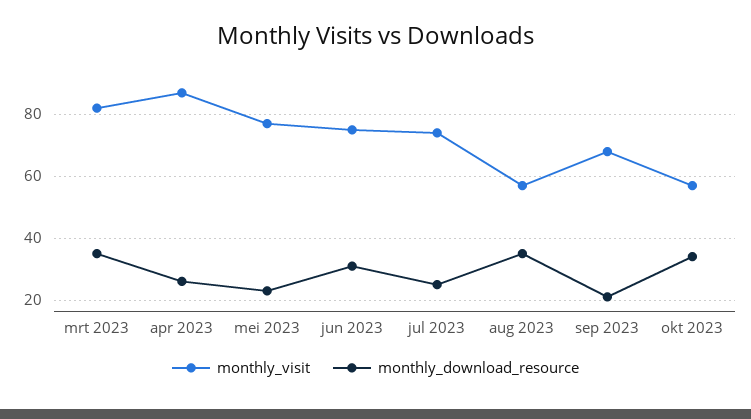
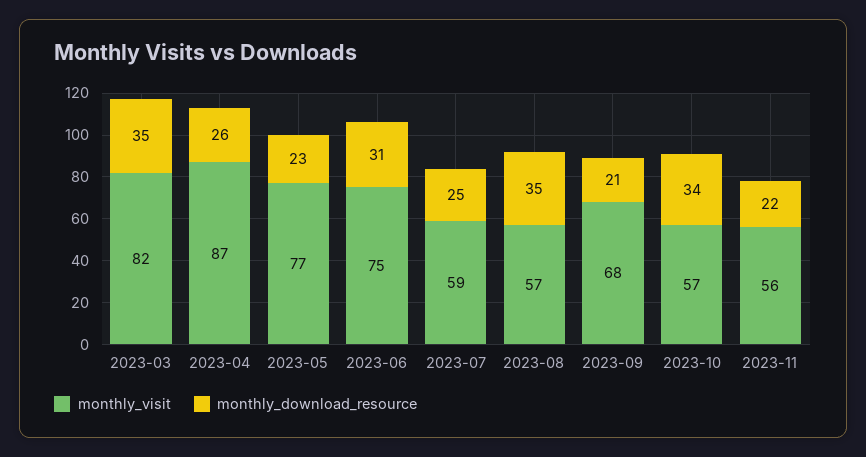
monthly_visit, jul 2023: 75 -> 59
monthly_visit, 2023-11: none -> 56
monthly_download_resource, 2023-11: none -> 22

